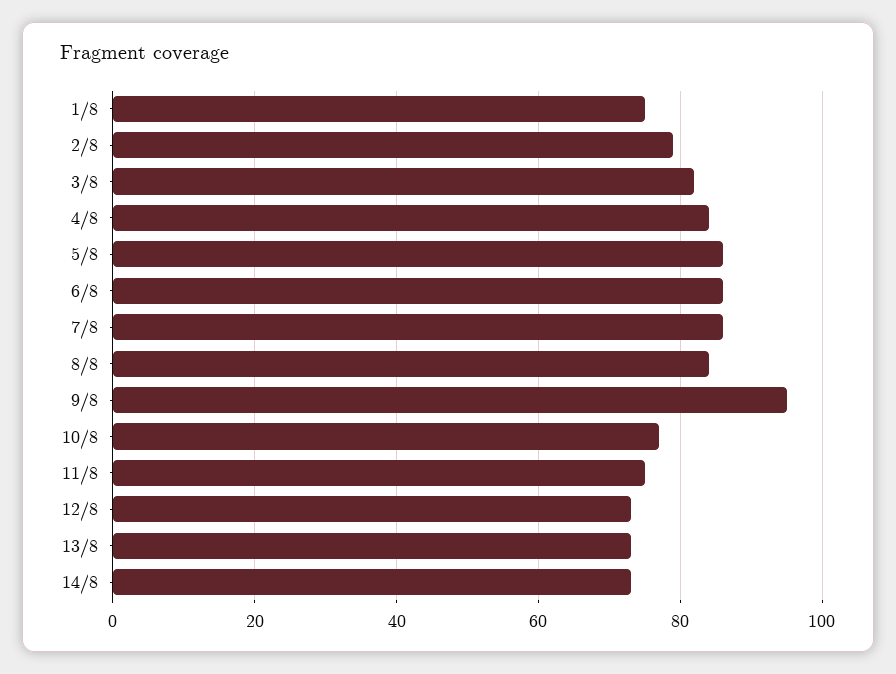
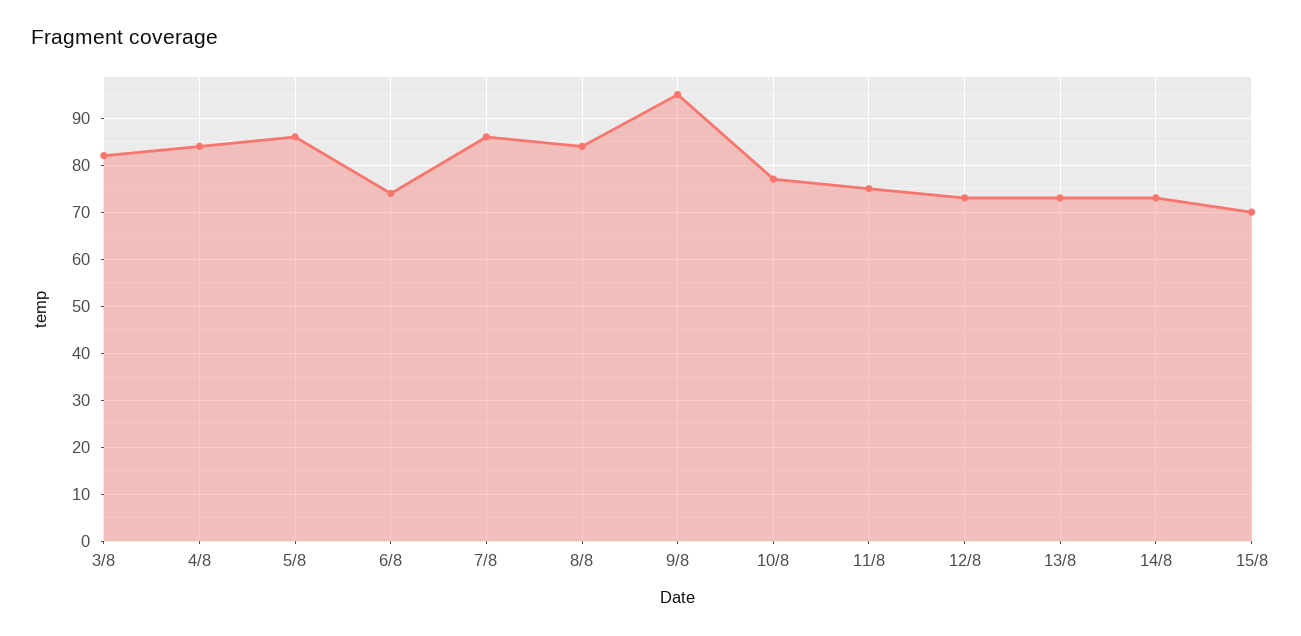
1/8: 75 -> none
2/8: 80 -> none
6/8: 85 -> 75
15/8: none -> 70

